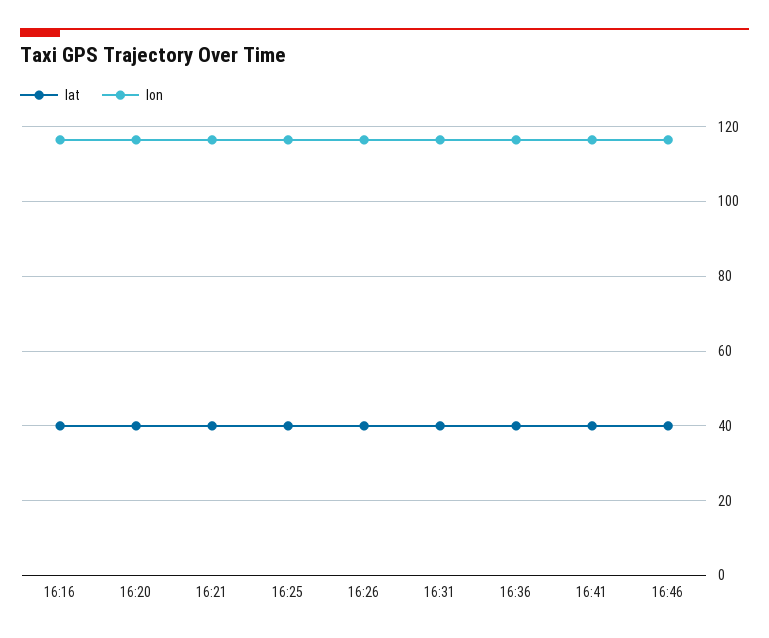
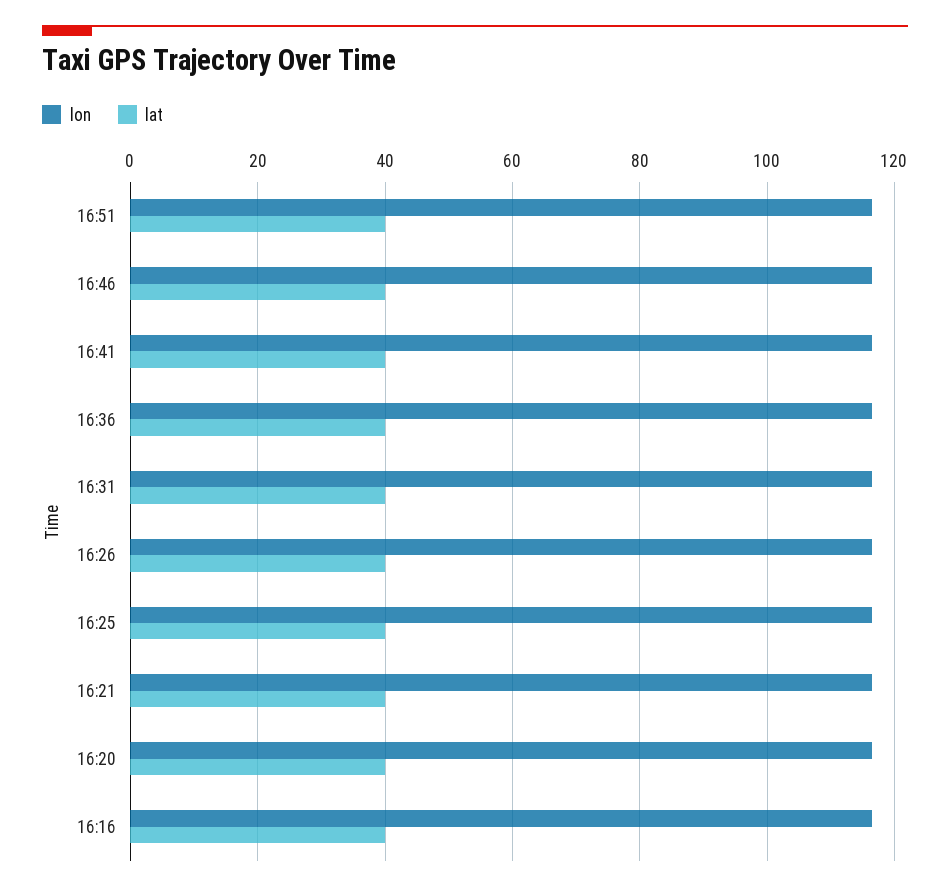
lon, 16:51: none -> 116
lat, 16:51: none -> 40

